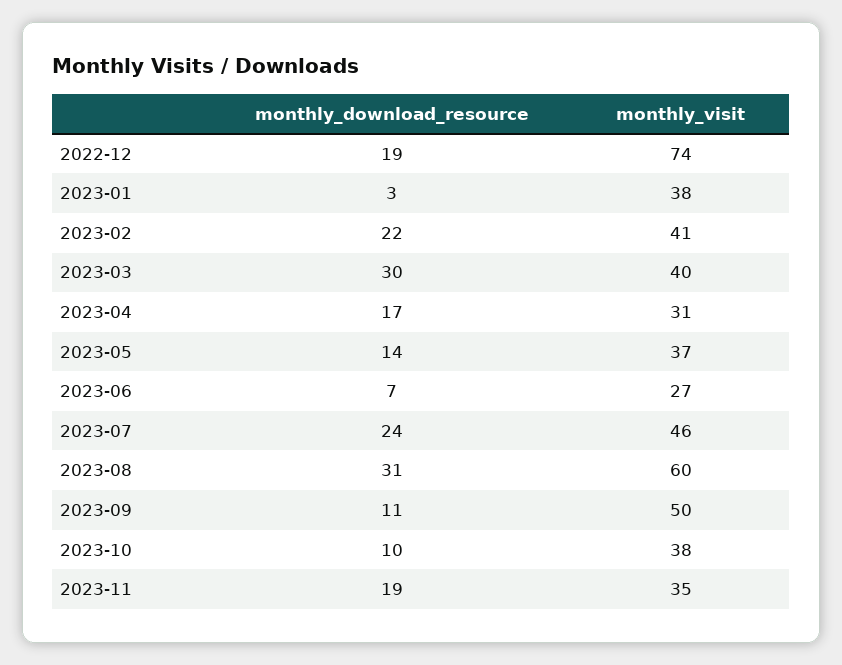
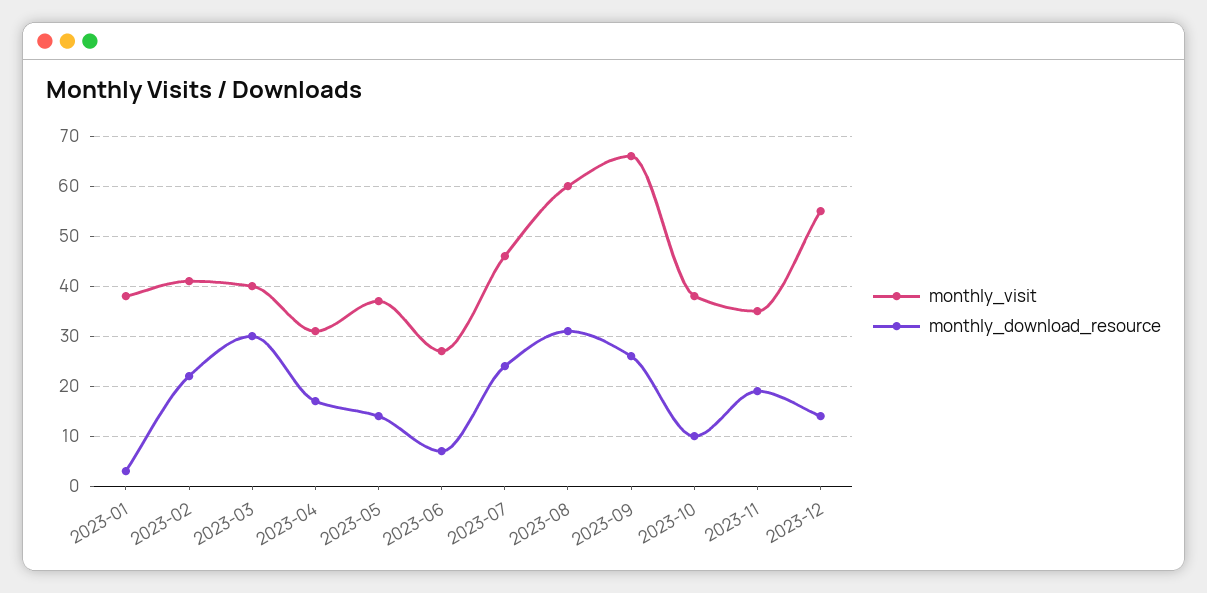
monthly_download_resource, 2022-12: 19 -> none
monthly_visit, 2022-12: 74 -> none
monthly_download_resource, 2023-09: 11 -> 25
monthly_visit, 2023-09: 50 -> 65
monthly_visit, 2023-12: none -> 55
monthly_download_resource, 2023-12: none -> 15

